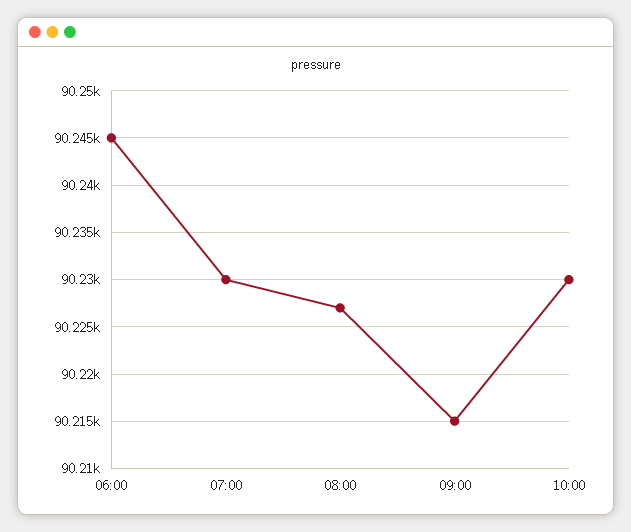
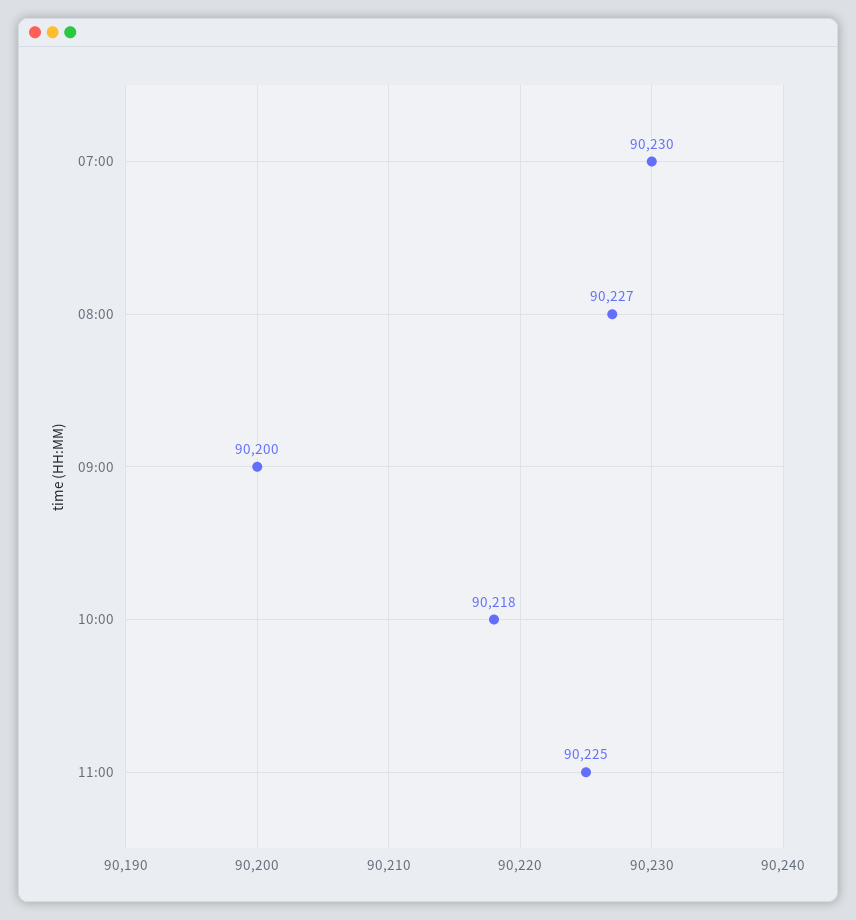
06:00: 90245 -> none
09:00: 90215 -> 90200
10:00: 90230 -> 90218
11:00: none -> 90225

